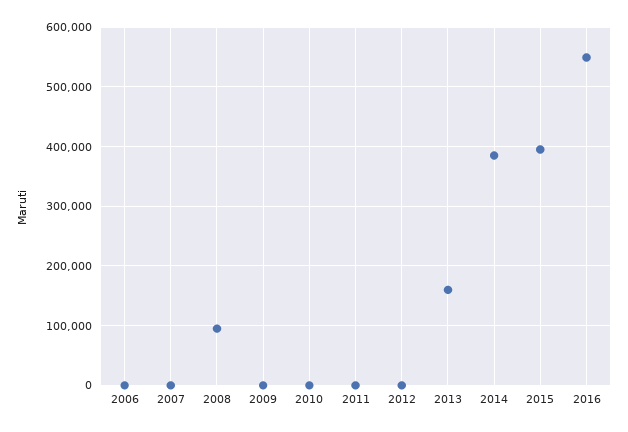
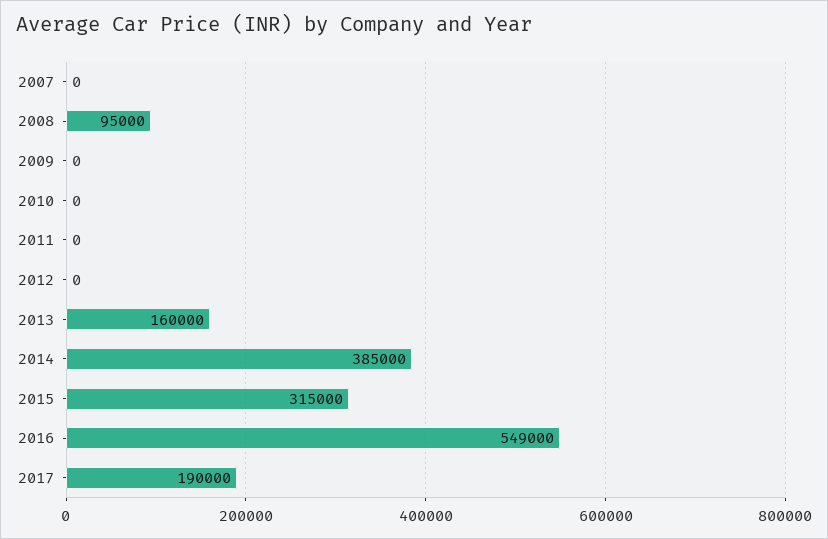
2006: 0 -> none
2015: 400000 -> 315000
2017: none -> 190000

